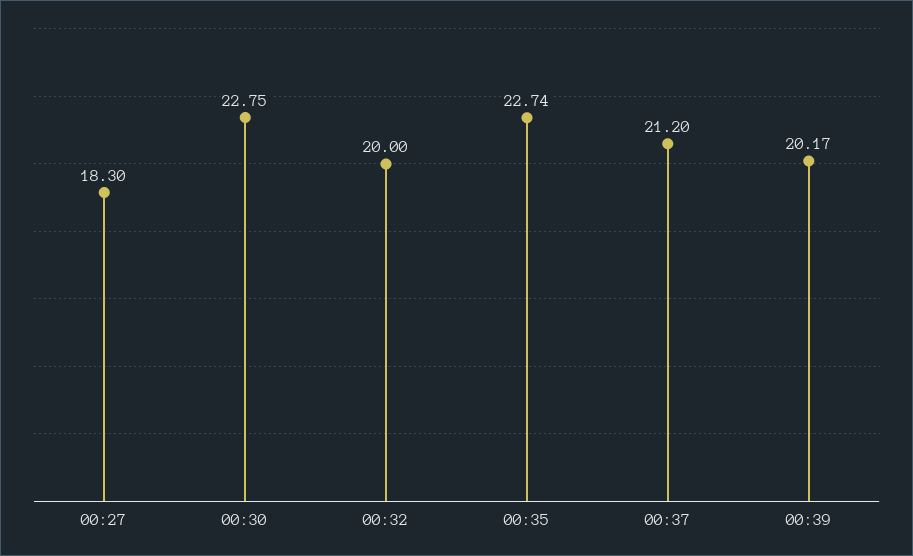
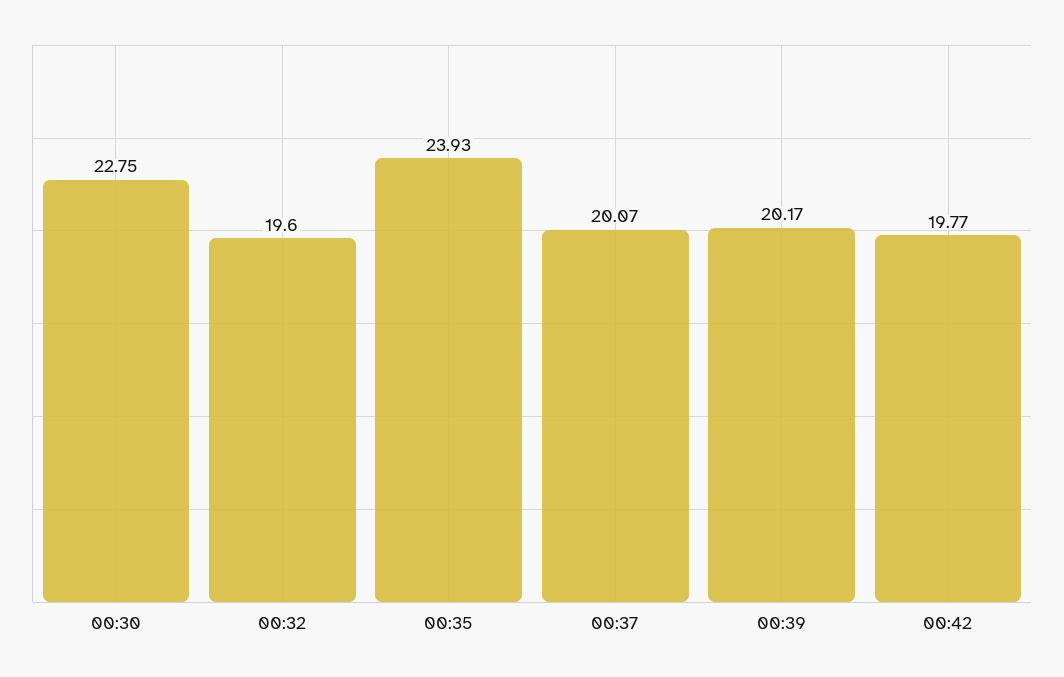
00:27: 18.3 -> none
00:32: 20 -> 19.6
00:35: 22.74 -> 23.93
00:37: 21.2 -> 20.07
00:42: none -> 19.77

